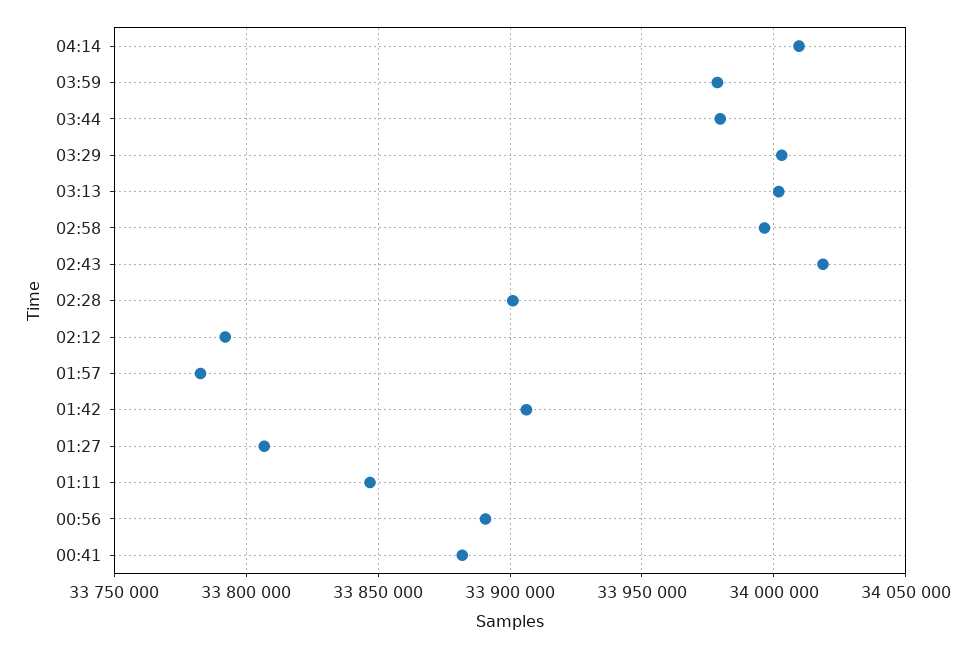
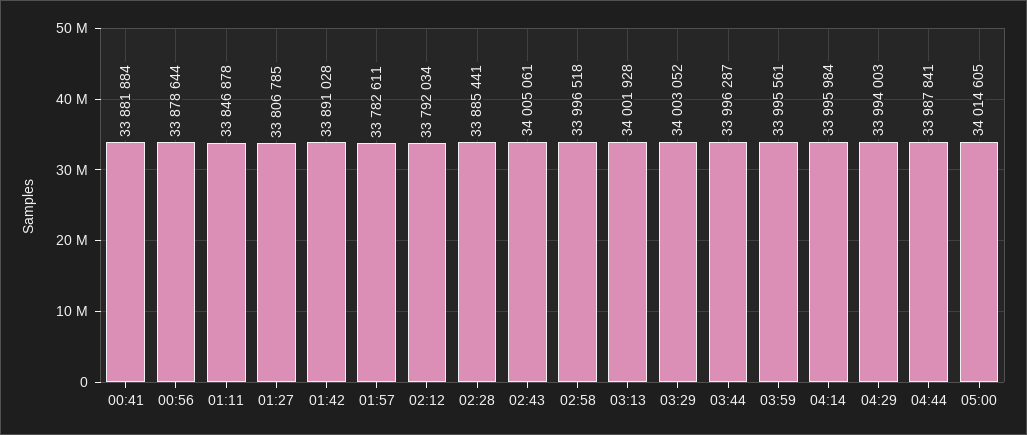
04:14: 34010000 -> 33995984
03:59: 33980000 -> 33995561
03:44: 33980000 -> 33996287
02:43: 34020000 -> 34005061
02:28: 33900000 -> 33885441
01:42: 33905000 -> 33891028
00:56: 33890000 -> 33878644
04:29: none -> 33994003
04:44: none -> 33987841
05:00: none -> 34014605

